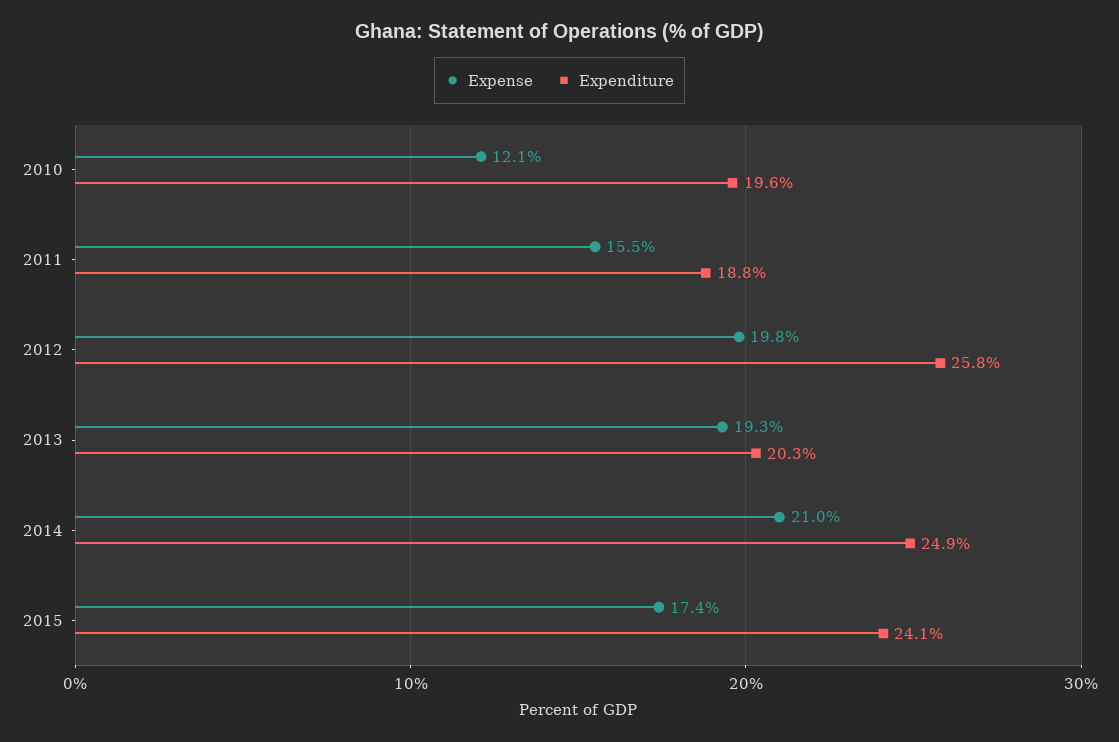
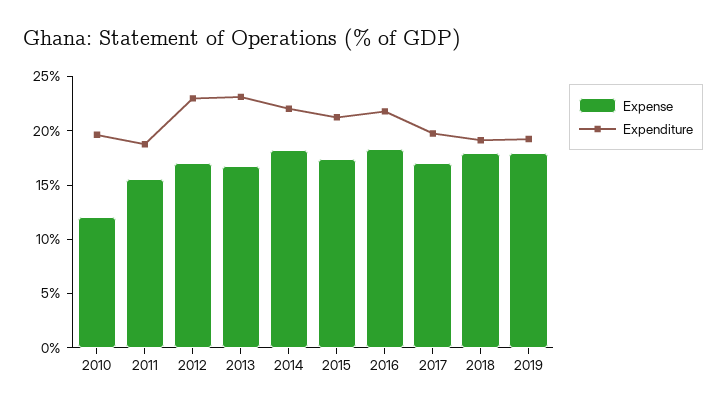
Expense, 2012: 19.8 -> 17
Expenditure, 2012: 25.8 -> 23
Expense, 2013: 19.3 -> 17
Expenditure, 2013: 20.3 -> 23
Expense, 2014: 21 -> 18
Expenditure, 2014: 24.9 -> 22
Expenditure, 2015: 24.1 -> 21
Expense, 2016: none -> 18
Expenditure, 2016: none -> 22
Expense, 2017: none -> 17
Expenditure, 2017: none -> 20
Expense, 2018: none -> 18
Expenditure, 2018: none -> 19
Expense, 2019: none -> 18
Expenditure, 2019: none -> 19

